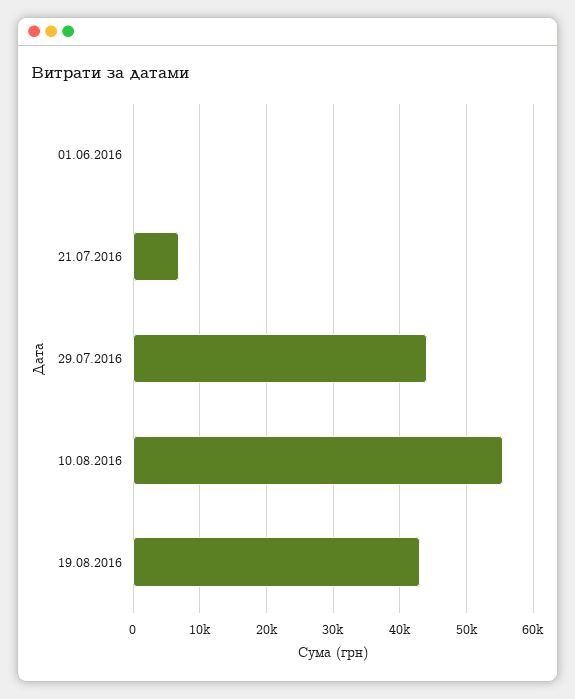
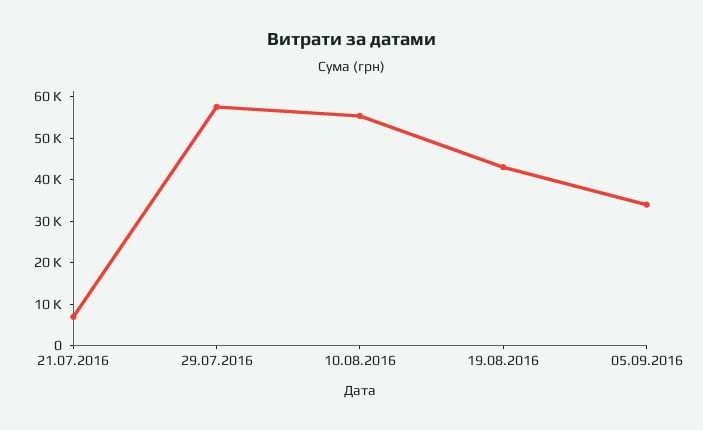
01.06.2016: 0 -> none
29.07.2016: 44000 -> 58000
05.09.2016: none -> 34000

